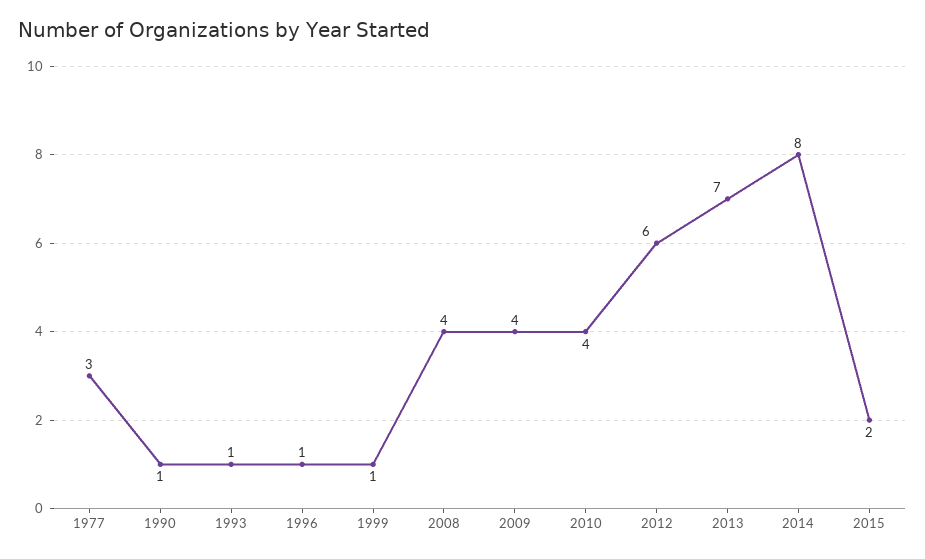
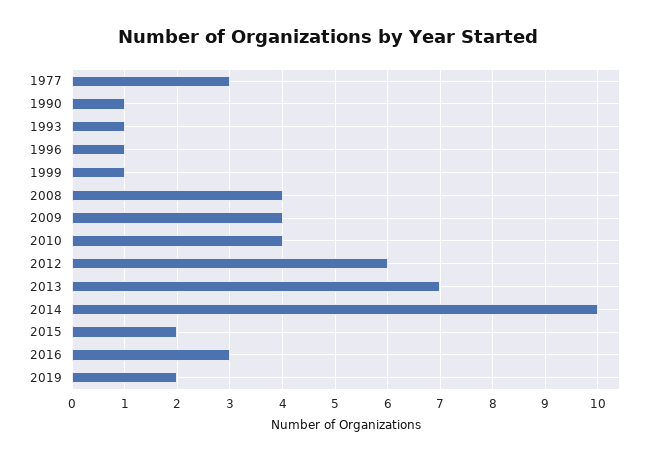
2014: 8 -> 10
2016: none -> 3
2019: none -> 2

